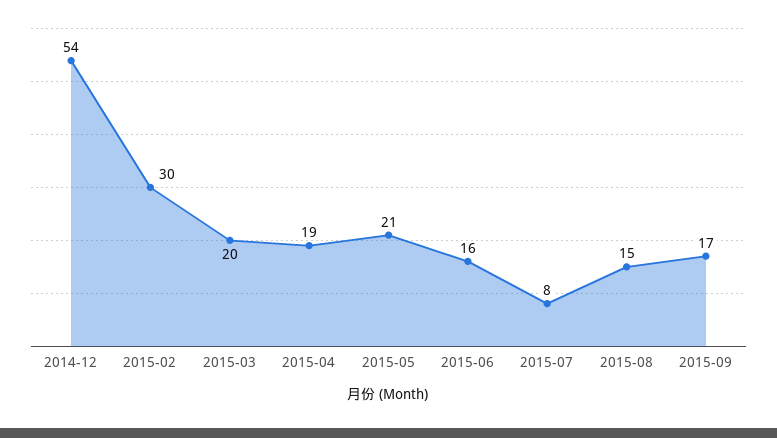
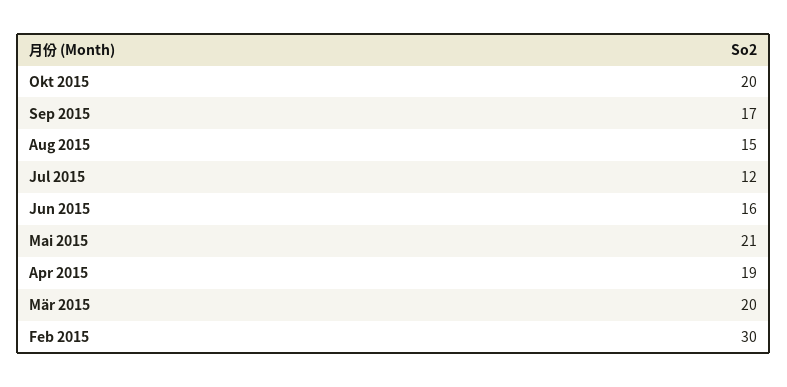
2014-12: 54 -> none
2015-07: 8 -> 12
Okt 2015: none -> 20

